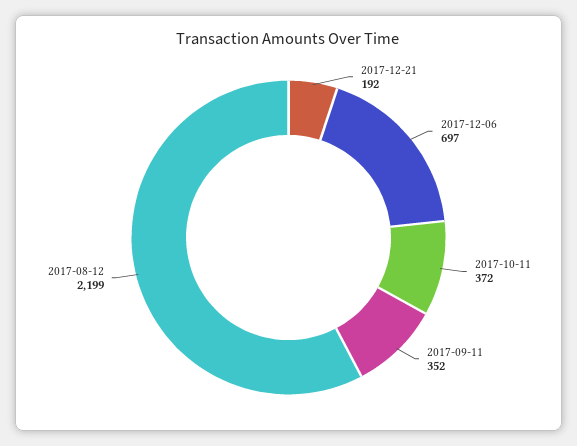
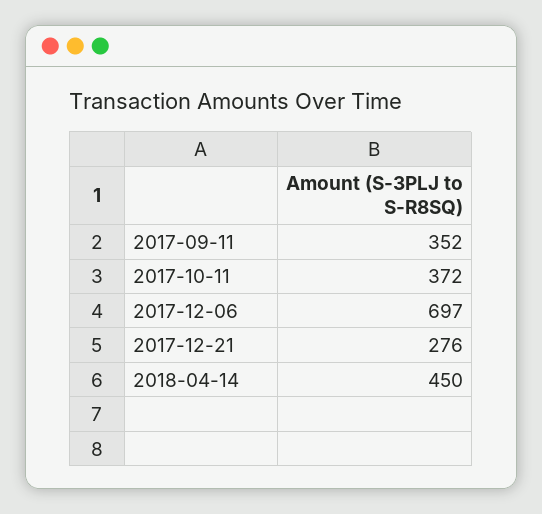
2017-12-21: 192 -> 276
2017-08-12: 2199 -> none
2018-04-14: none -> 450

